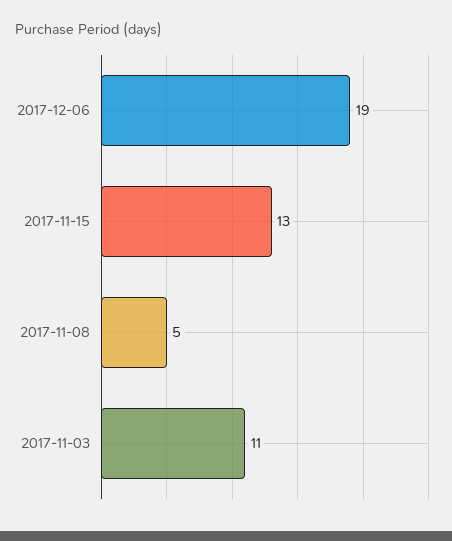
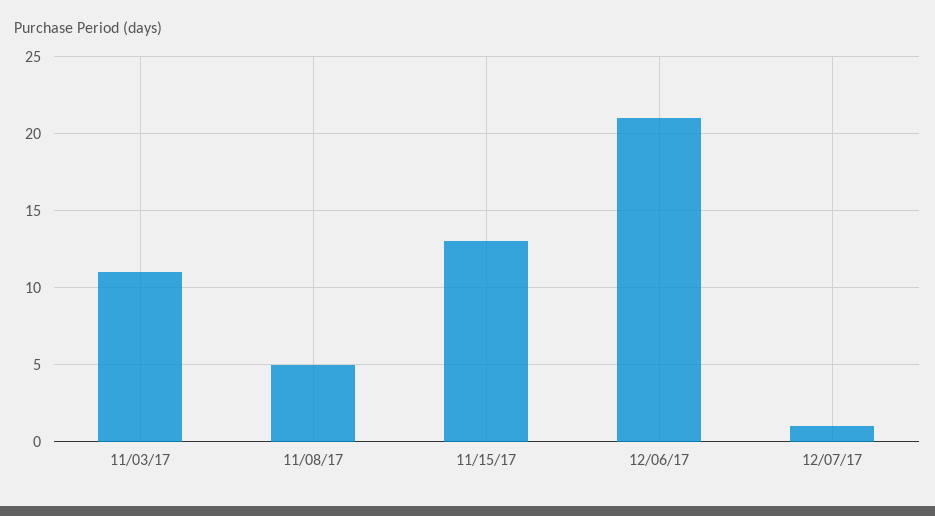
2017-12-06: 19 -> 21
12/07/17: none -> 1

